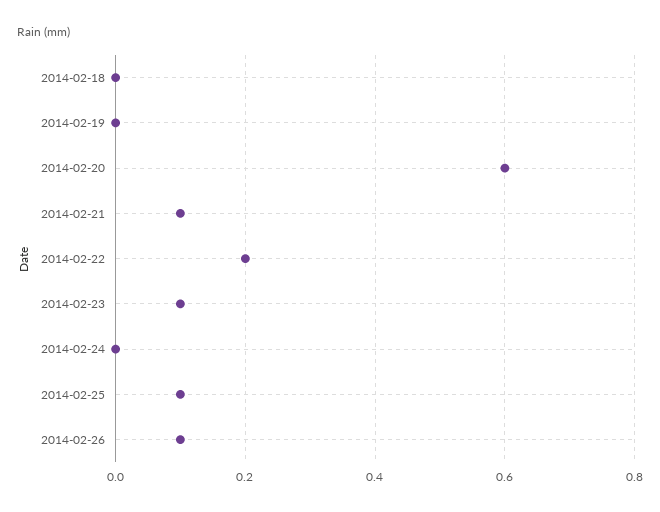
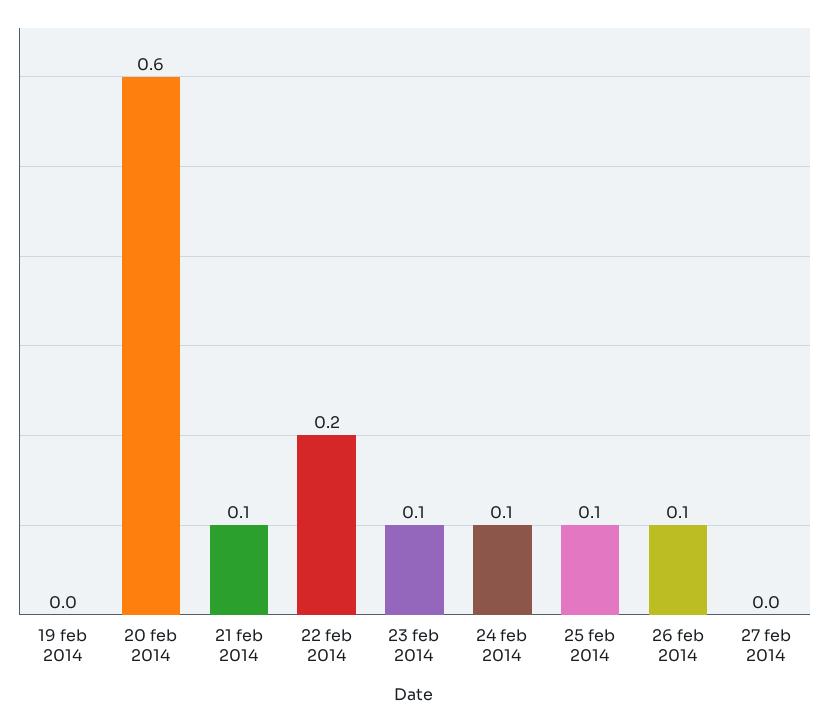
2014-02-18: 0 -> none
2014-02-24: 0 -> 0.1
27 feb 2014: none -> 0

